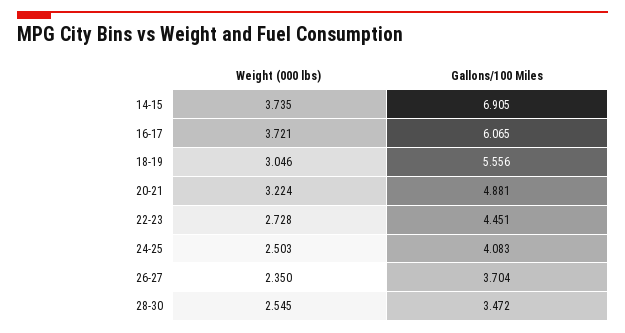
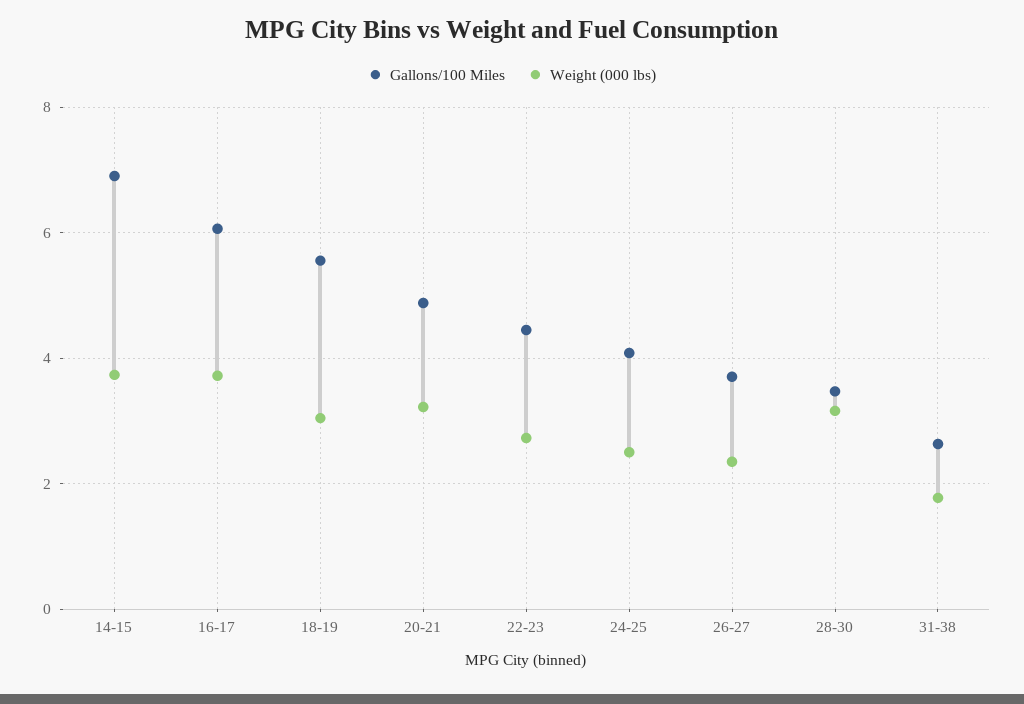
Weight (000 lbs), 28-30: 2.545 -> 3.2
Gallons/100 Miles, 31-38: none -> 2.6
Weight (000 lbs), 31-38: none -> 1.8

